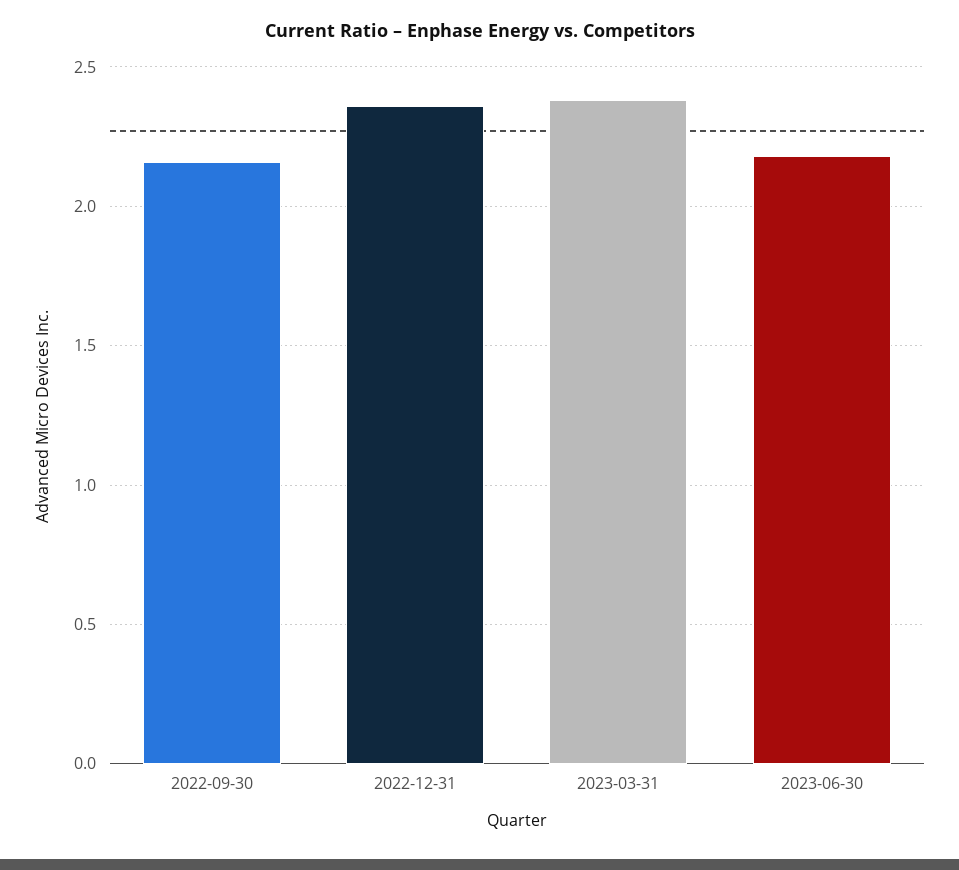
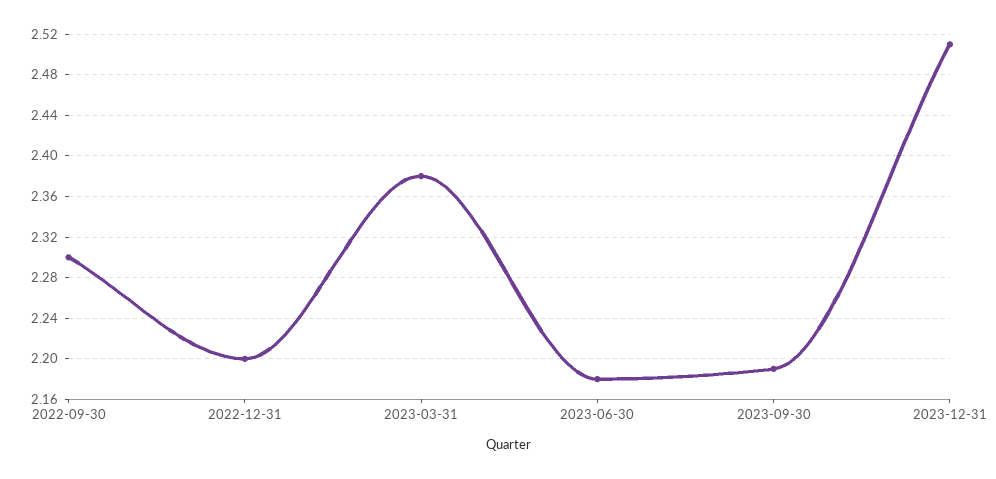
2022-09-30: 2.15 -> 2.3
2022-12-31: 2.35 -> 2.2
2023-09-30: none -> 2.19
2023-12-31: none -> 2.51

